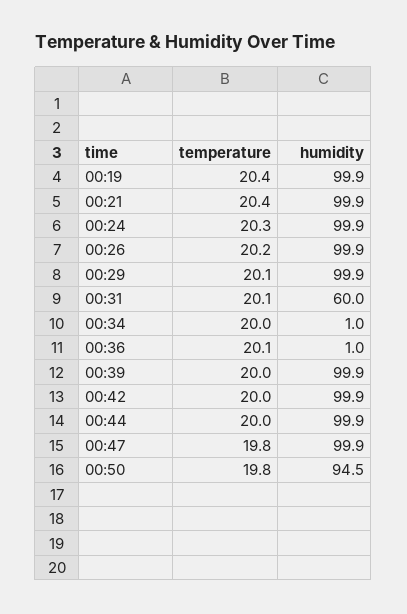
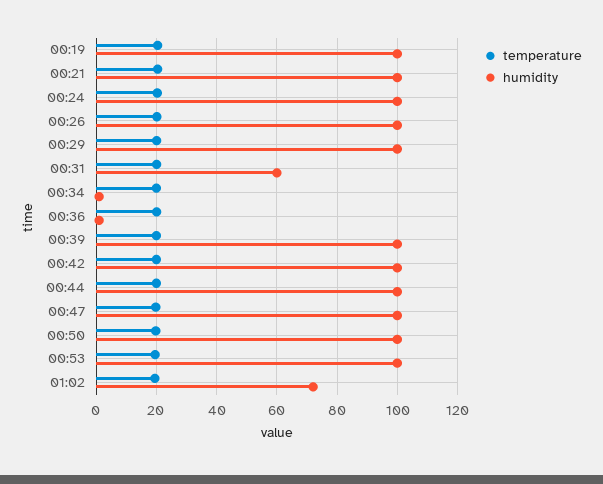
humidity, 00:50: 94.5 -> 100
temperature, 00:53: none -> 20
humidity, 00:53: none -> 100
temperature, 01:02: none -> 20
humidity, 01:02: none -> 72

